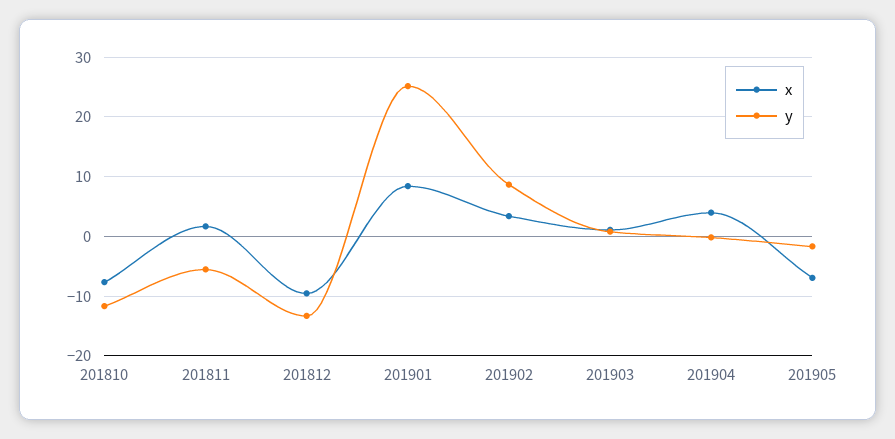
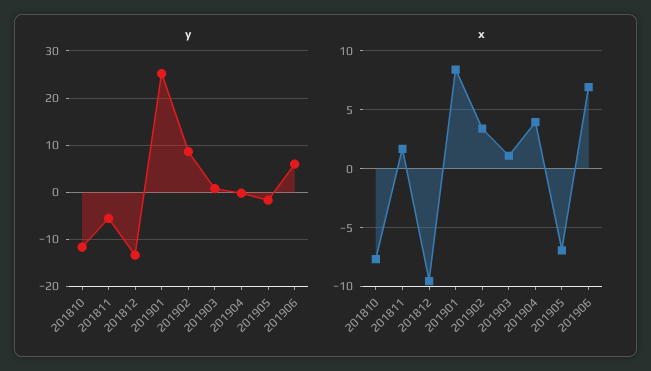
y, 201906: none -> 6
x, 201906: none -> 7

